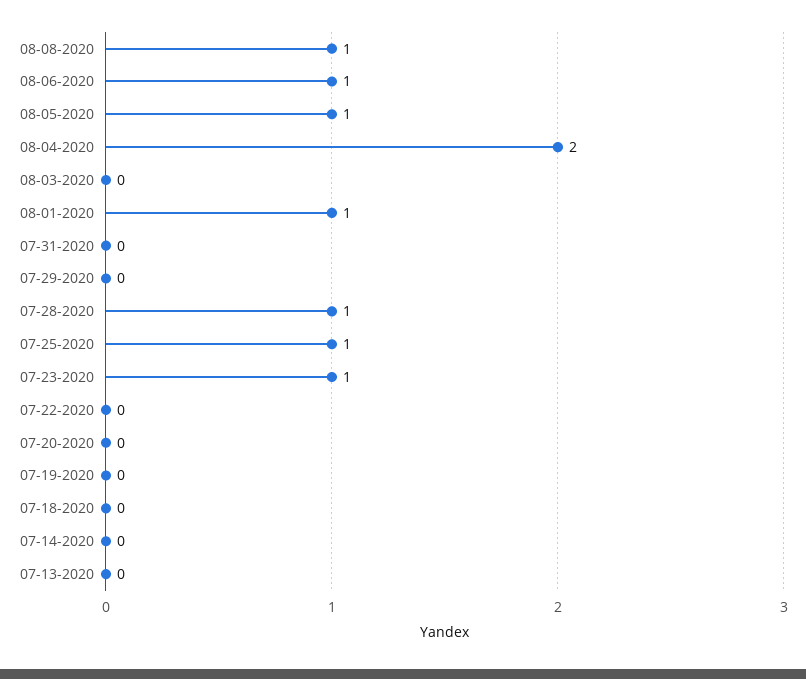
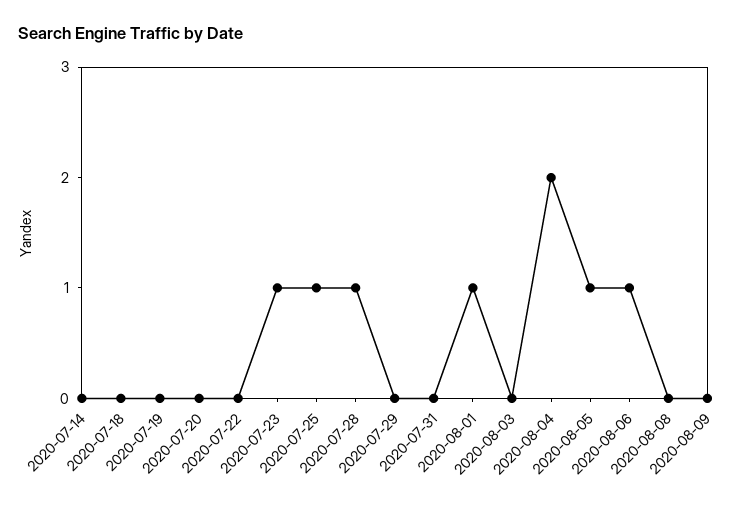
08-08-2020: 1 -> 0
07-13-2020: 0 -> none
2020-08-09: none -> 0

